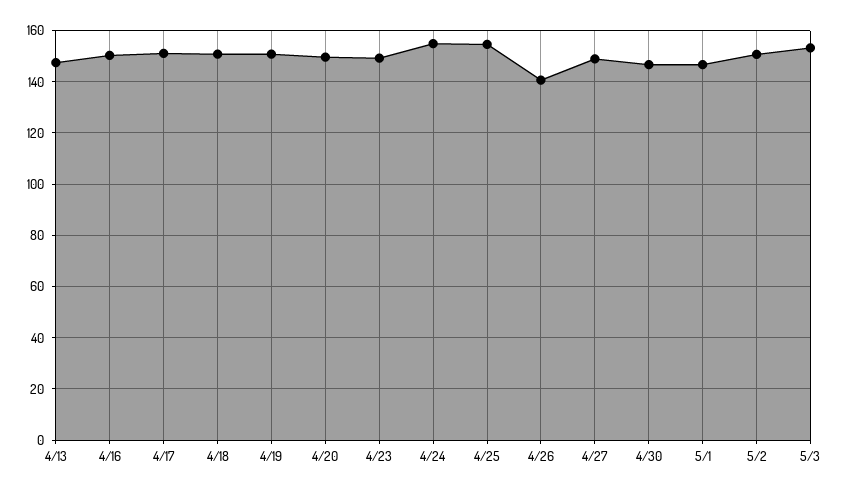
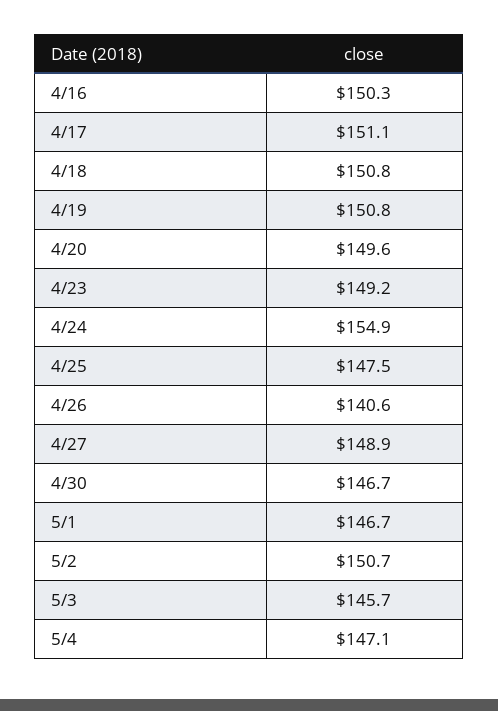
4/13: 147.5 -> none
4/25: 155 -> 147.5
5/3: 152.5 -> 145.7
5/4: none -> 147.1

